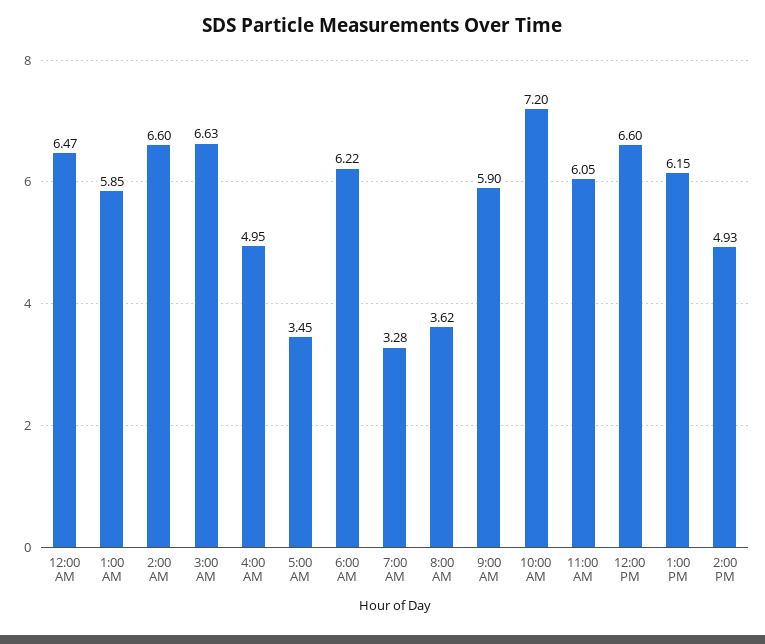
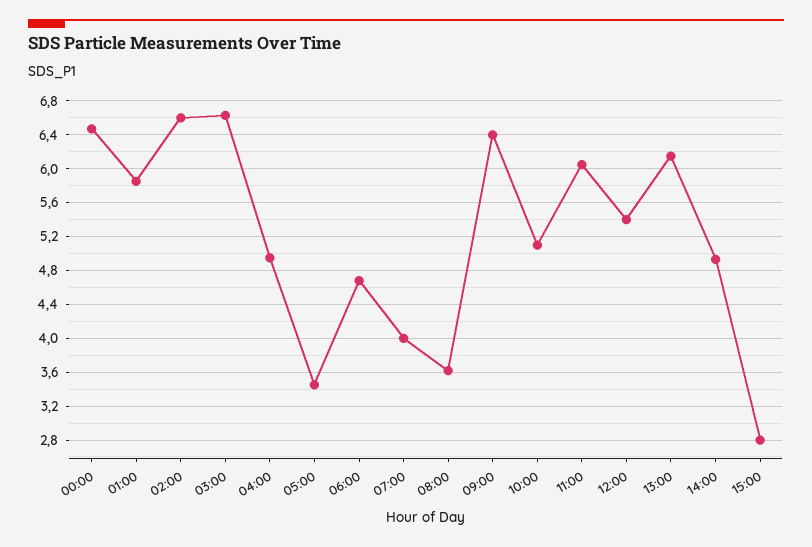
6:00 AM: 6.22 -> 4.7
7:00 AM: 3.28 -> 4
9:00 AM: 5.9 -> 6.4
10:00 AM: 7.2 -> 5.1
12:00 PM: 6.6 -> 5.4
15:00: none -> 2.8

